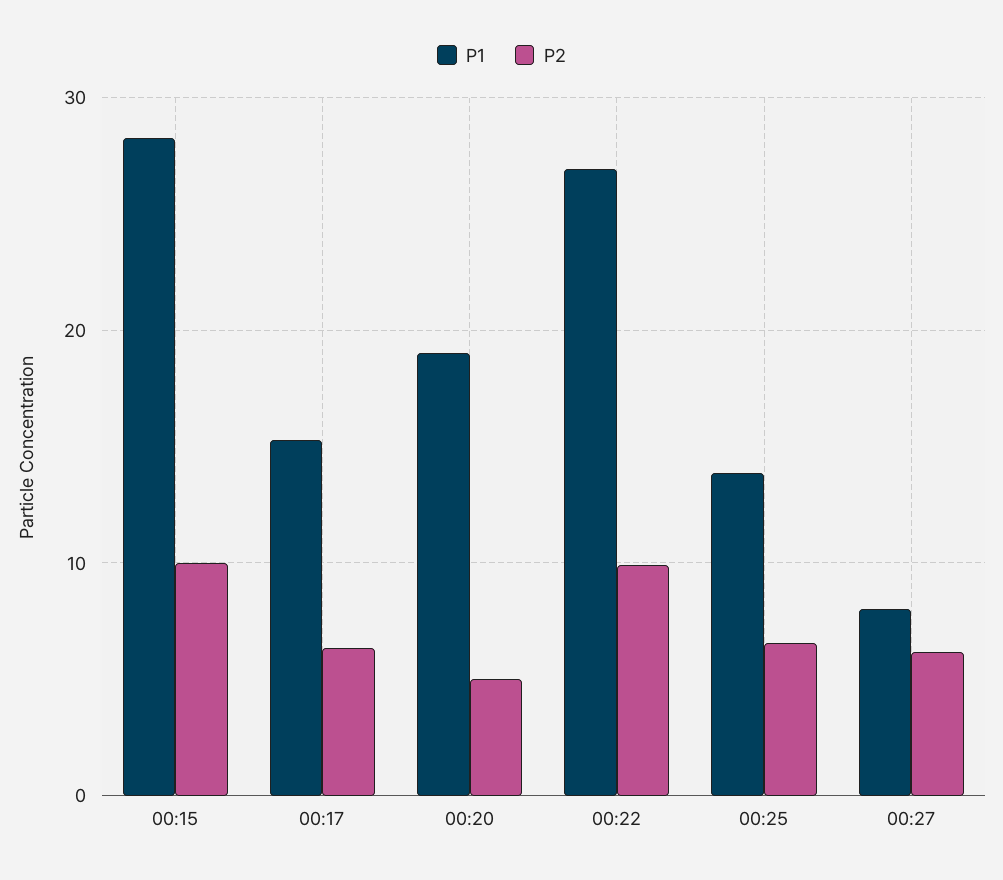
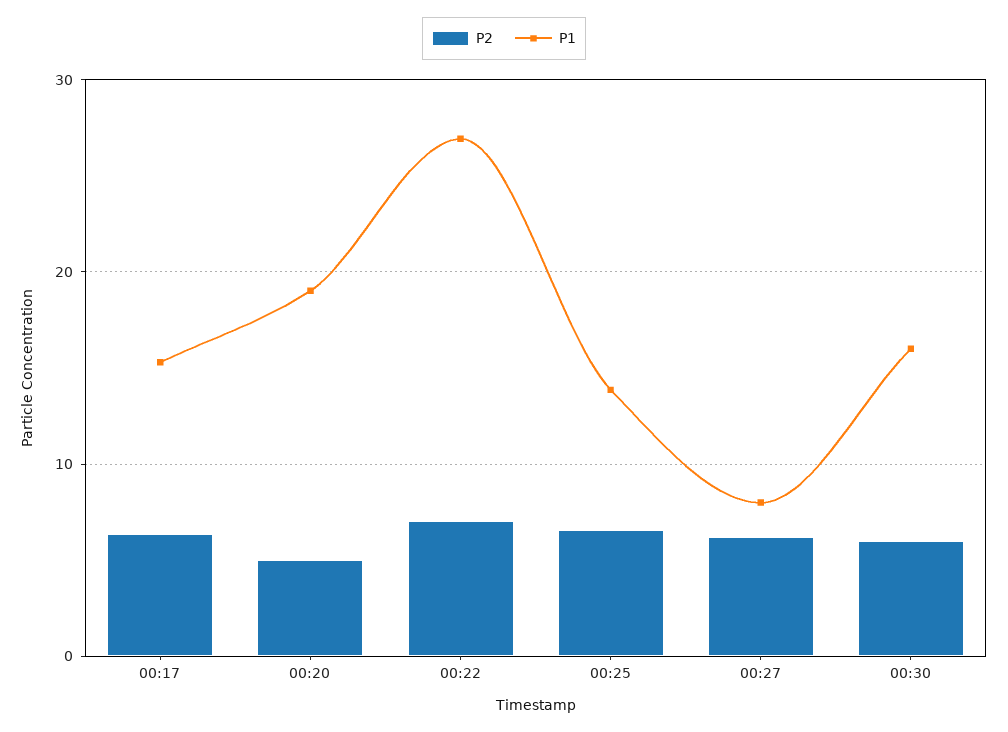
P1, 00:15: 28 -> none
P2, 00:15: 10 -> none
P2, 00:22: 10 -> 7
P2, 00:30: none -> 6
P1, 00:30: none -> 16

